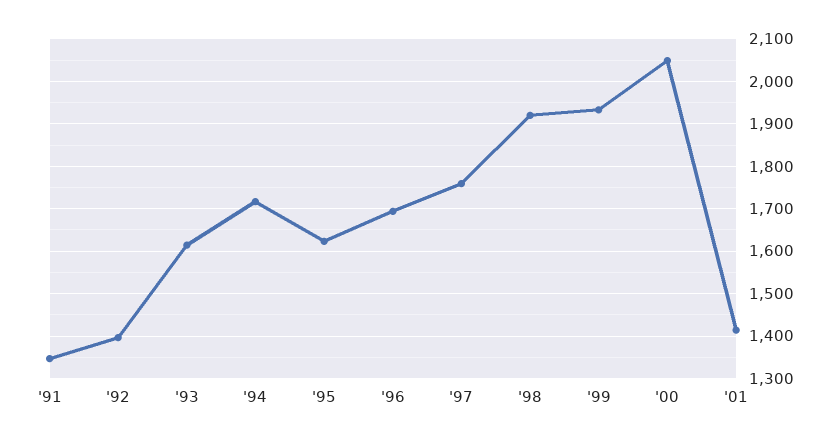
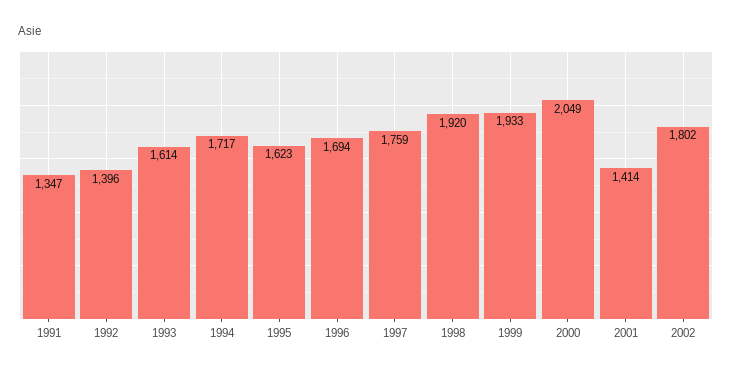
2002: none -> 1802

